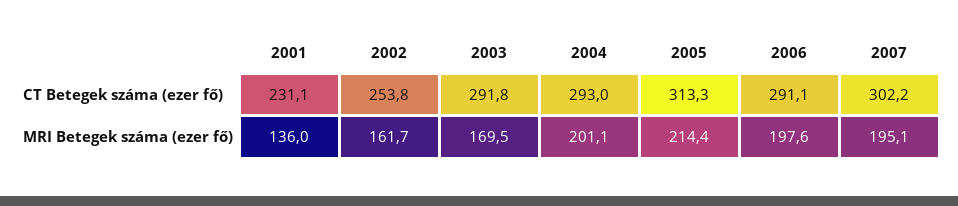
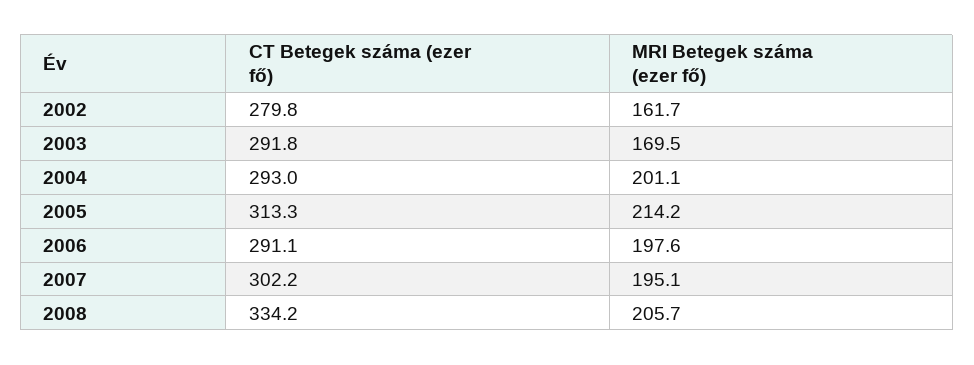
2001, CT Betegek száma (ezer fő): 231.1 -> none
2002, CT Betegek száma (ezer fő): 253.8 -> 279.8
2001, MRI Betegek száma (ezer fő): 136 -> none
2005, MRI Betegek száma (ezer fő): 214.4 -> 214.2
2008, CT Betegek száma (ezer fő): none -> 334.2
2008, MRI Betegek száma (ezer fő): none -> 205.7

